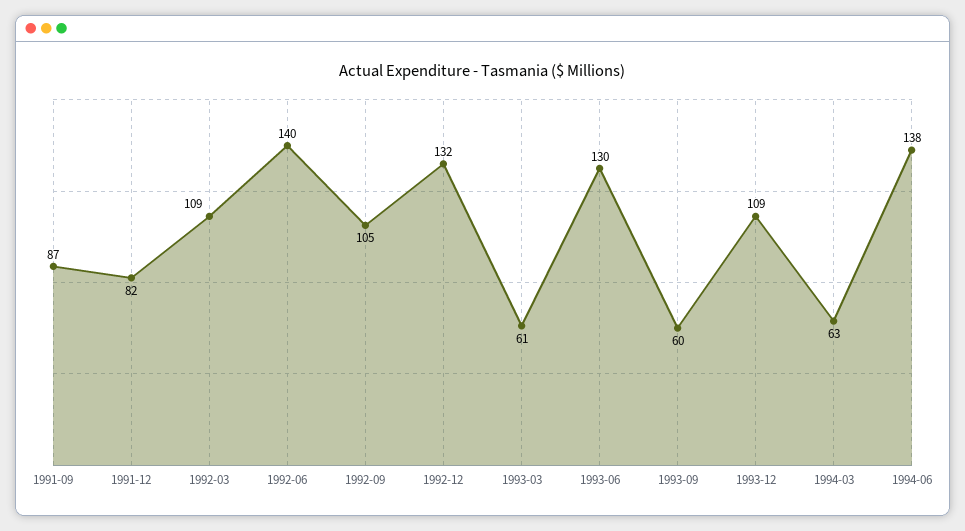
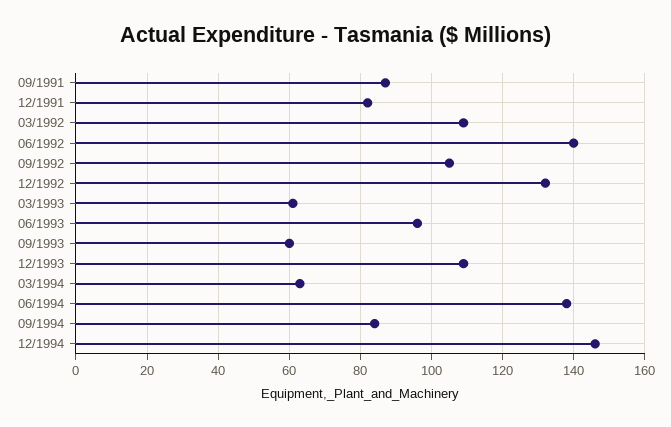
1993-06: 130 -> 95
09/1994: none -> 85
12/1994: none -> 145

